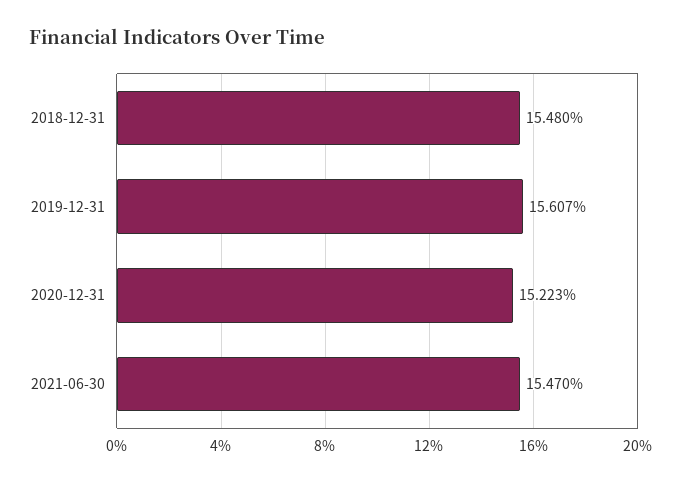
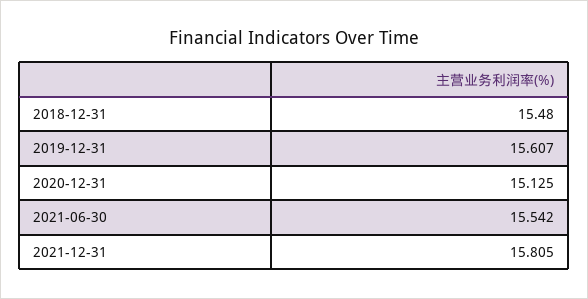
2020-12-31: 15.223 -> 15.125
2021-06-30: 15.47 -> 15.542
2021-12-31: none -> 15.805

